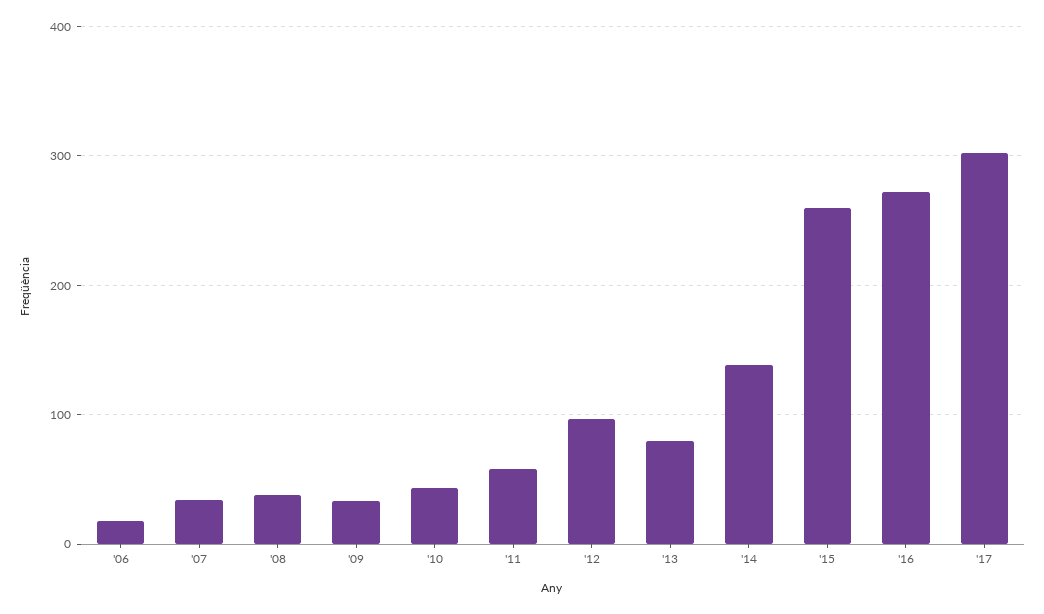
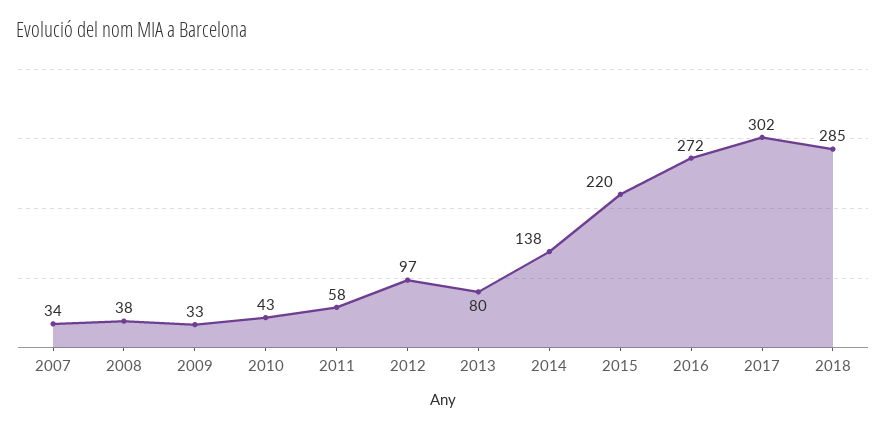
'06: 20 -> none
'15: 260 -> 220
2018: none -> 285

